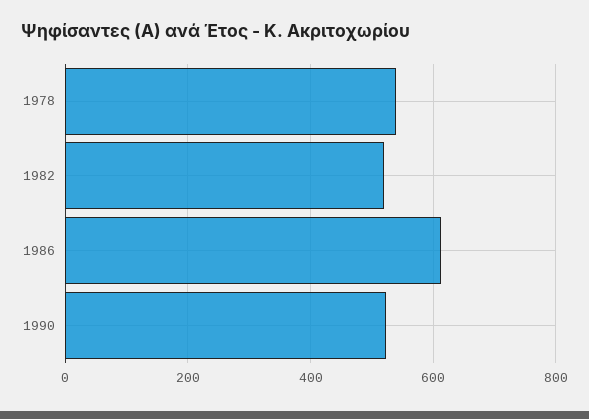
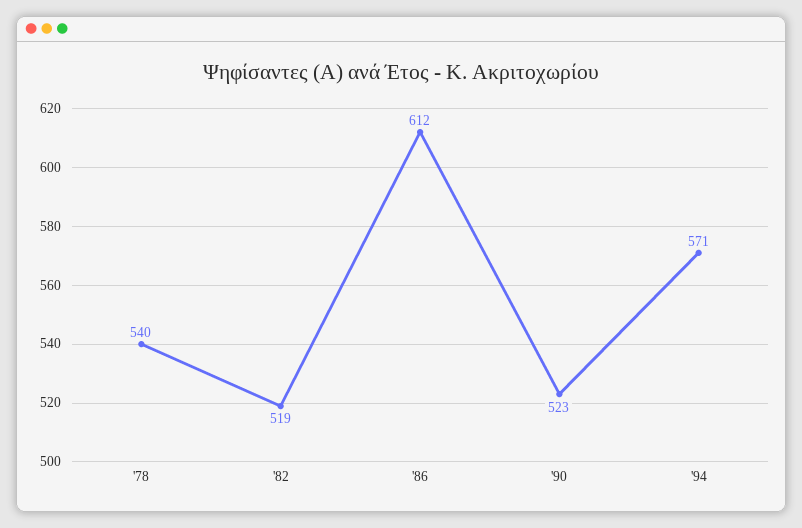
'94: none -> 571

